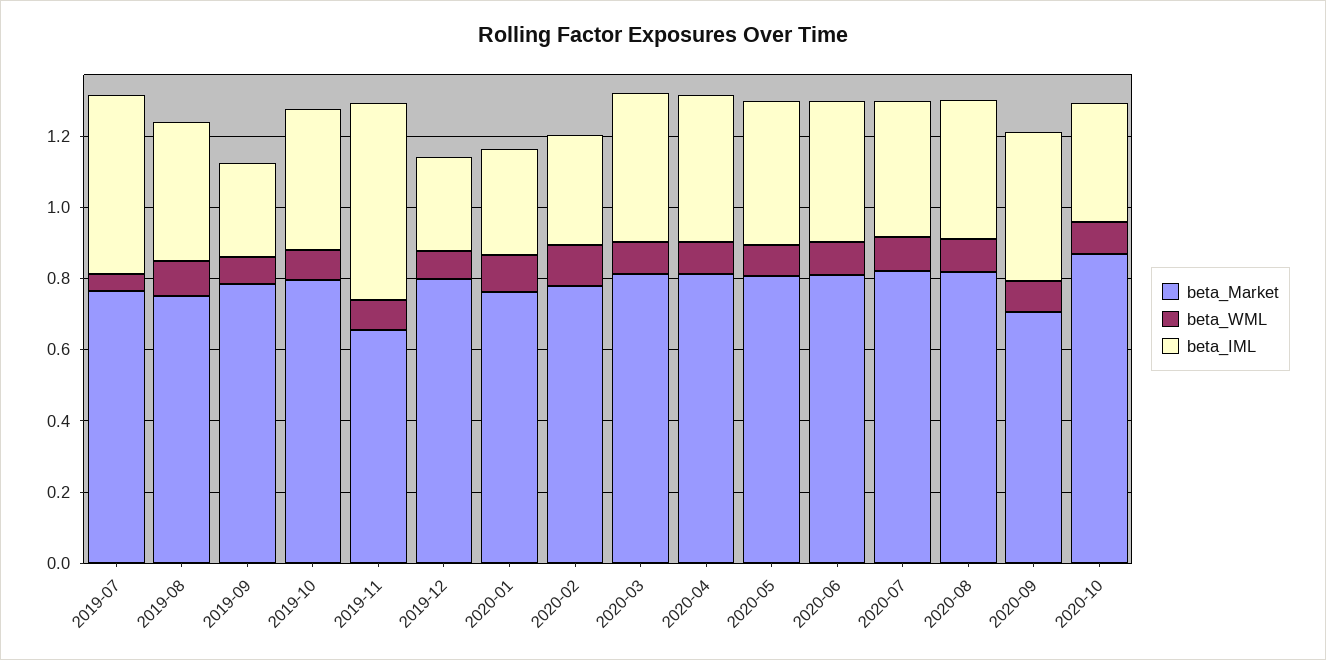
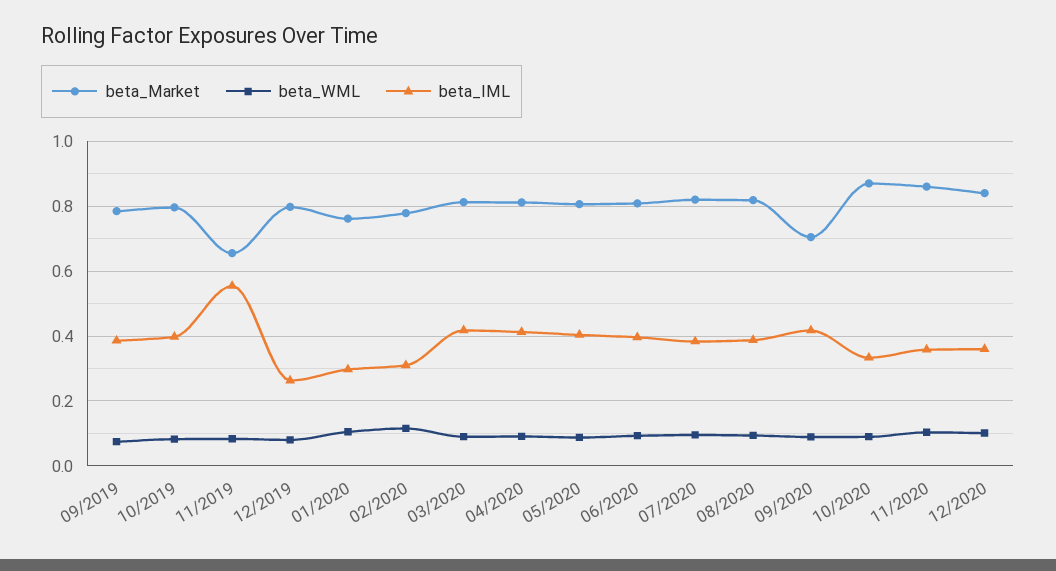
beta_Market, 2019-07: 0.75 -> none
beta_WML, 2019-07: 0.05 -> none
beta_IML, 2019-07: 0.5 -> none
beta_Market, 2019-08: 0.75 -> none
beta_WML, 2019-08: 0.1 -> none
beta_IML, 2019-08: 0.4 -> none
beta_IML, 2019-09: 0.25 -> 0.38
beta_Market, 11/2020: none -> 0.86
beta_WML, 11/2020: none -> 0.1
beta_IML, 11/2020: none -> 0.36
beta_Market, 12/2020: none -> 0.84
beta_WML, 12/2020: none -> 0.1
beta_IML, 12/2020: none -> 0.36

